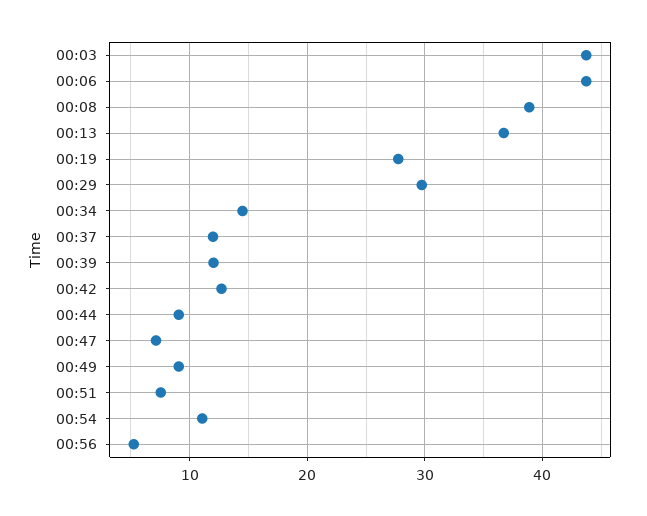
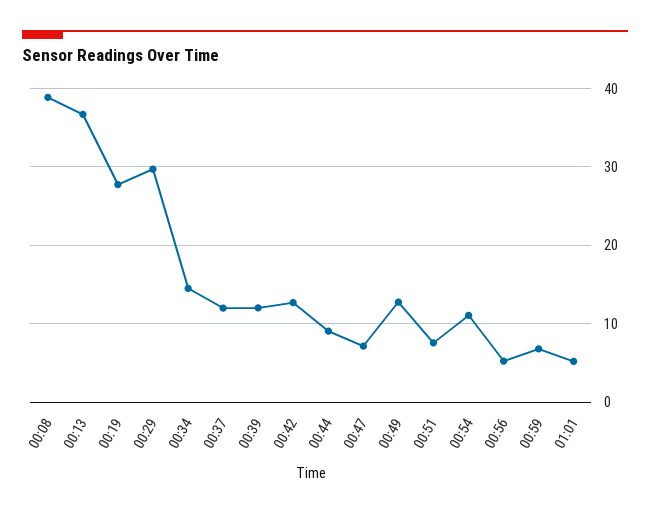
00:03: 44 -> none
00:06: 44 -> none
00:49: 9 -> 13
00:59: none -> 7
01:01: none -> 5

